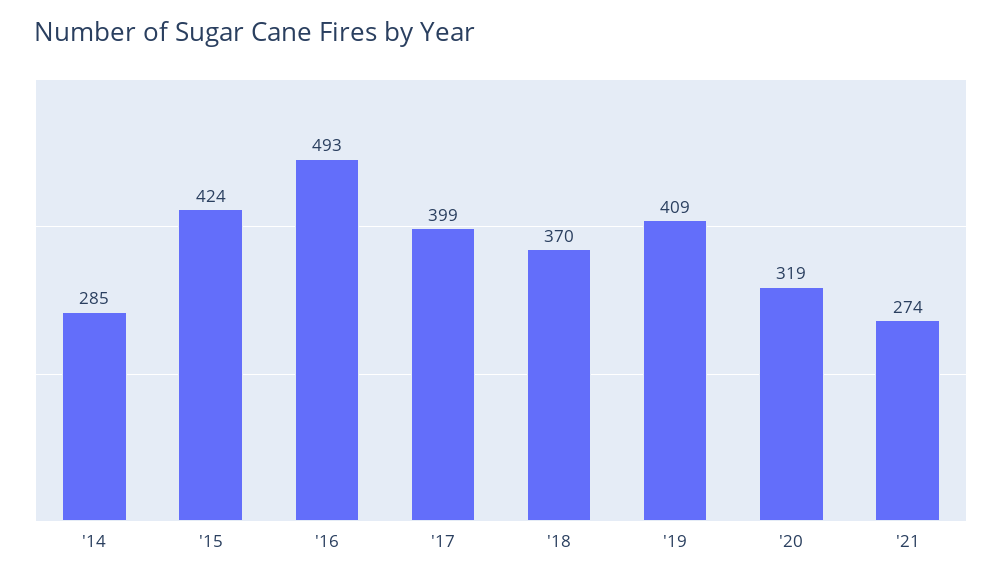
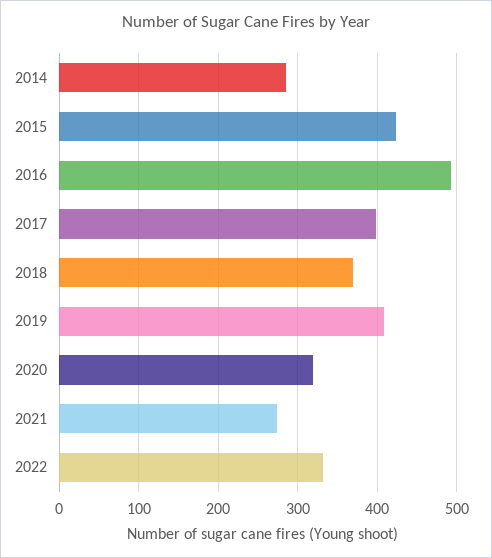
2022: none -> 330

